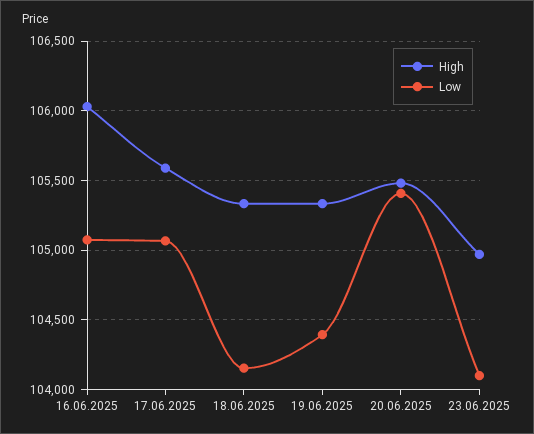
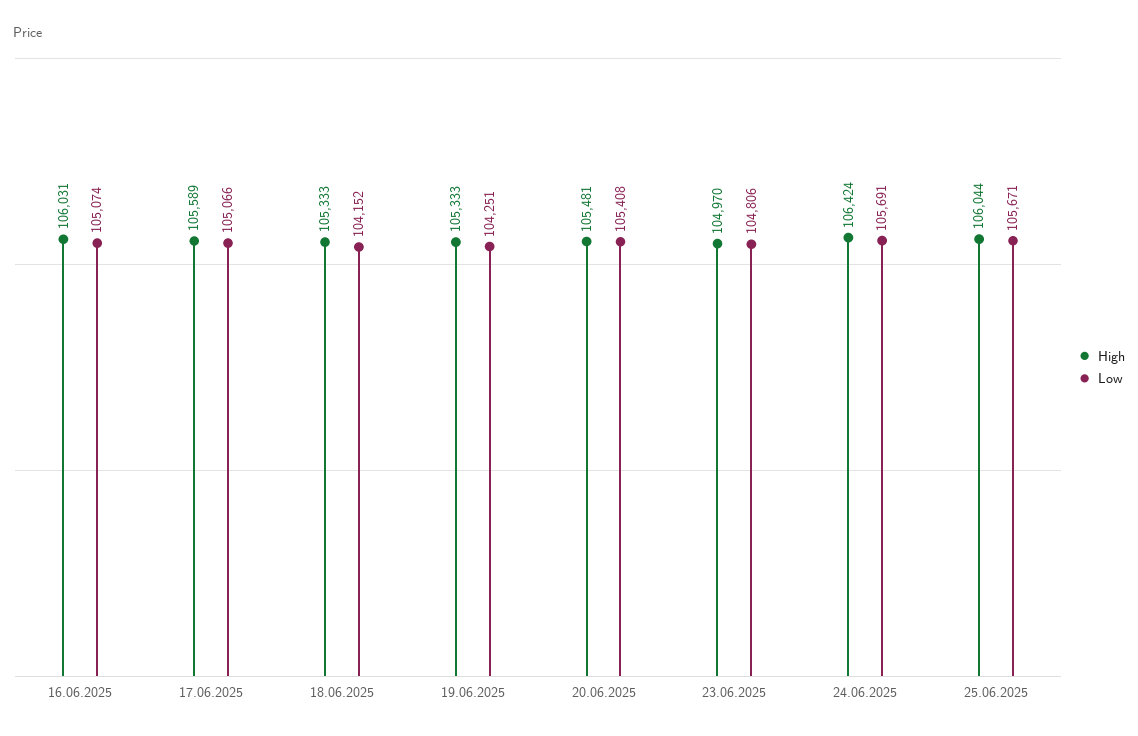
Low, 19.06.2025: 104400 -> 104251
Low, 23.06.2025: 104100 -> 104806
High, 24.06.2025: none -> 106424
Low, 24.06.2025: none -> 105691
High, 25.06.2025: none -> 106044
Low, 25.06.2025: none -> 105671

